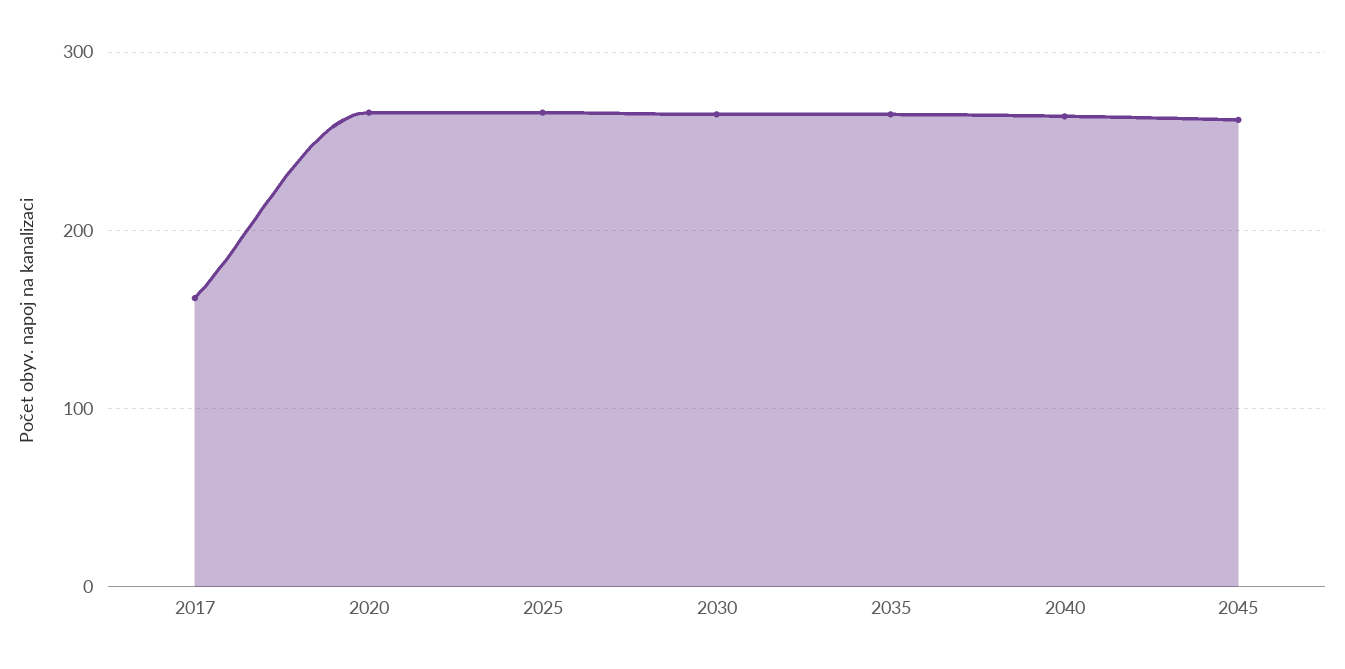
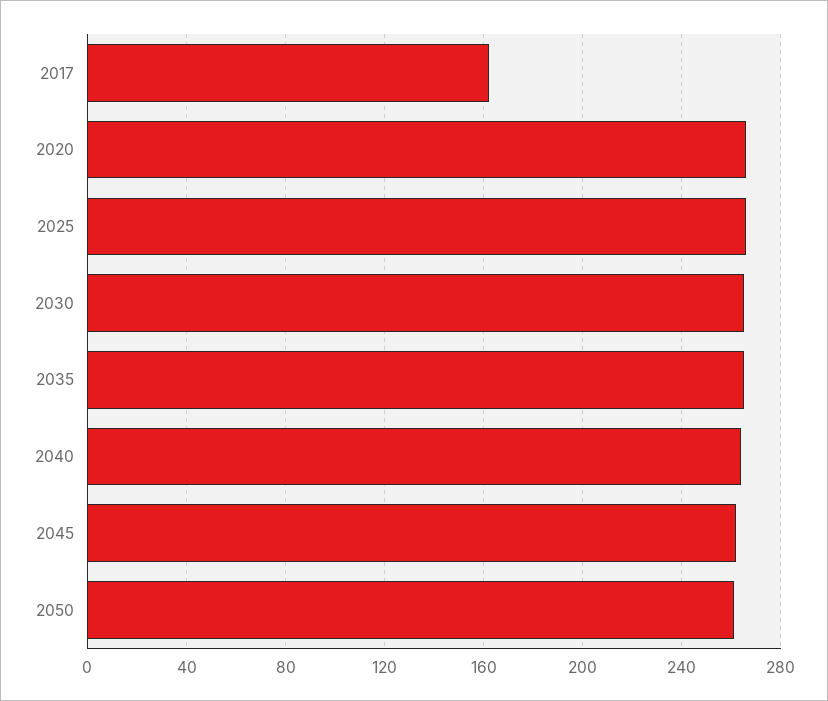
2050: none -> 260

